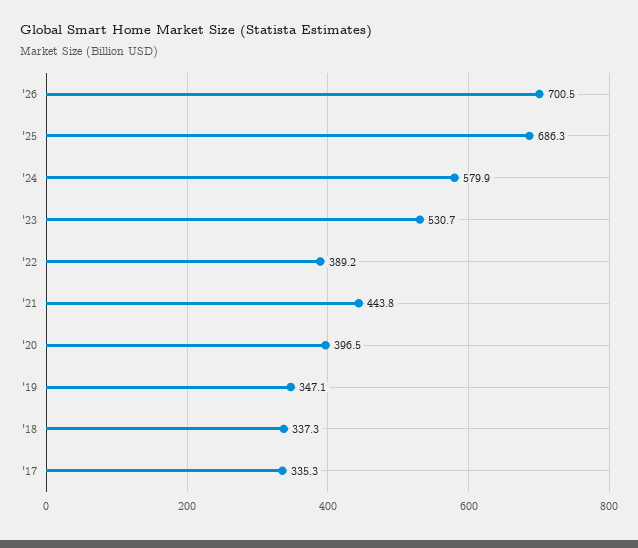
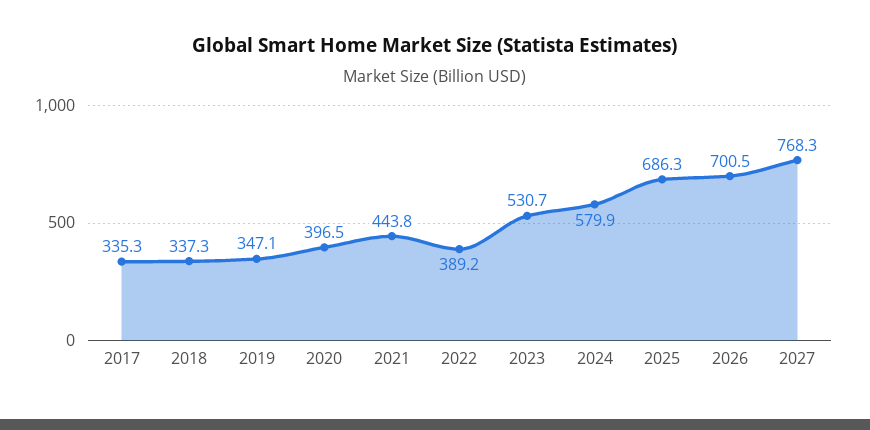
2027: none -> 768.3

